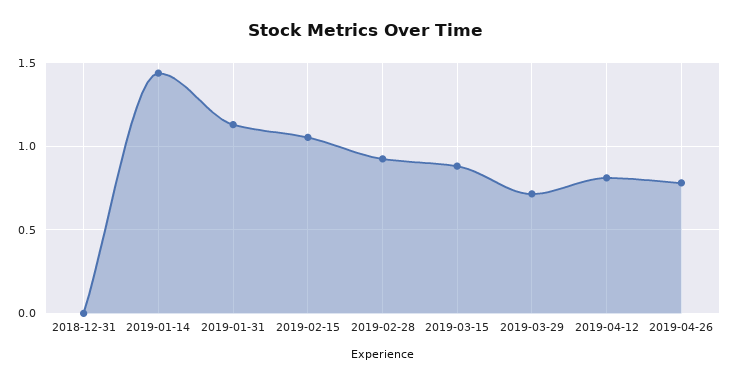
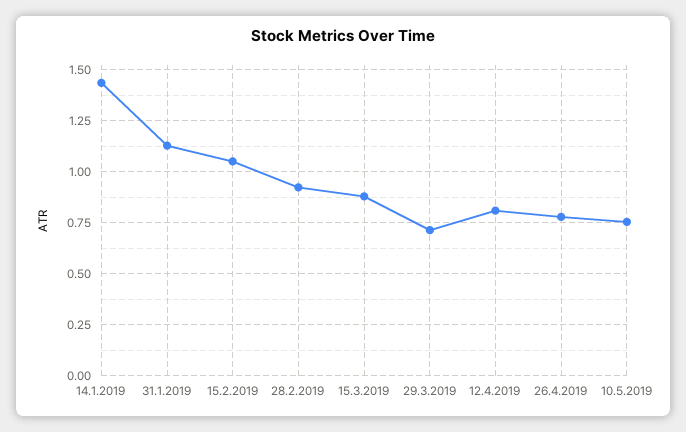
2018-12-31: 0 -> none
10.5.2019: none -> 0.75

